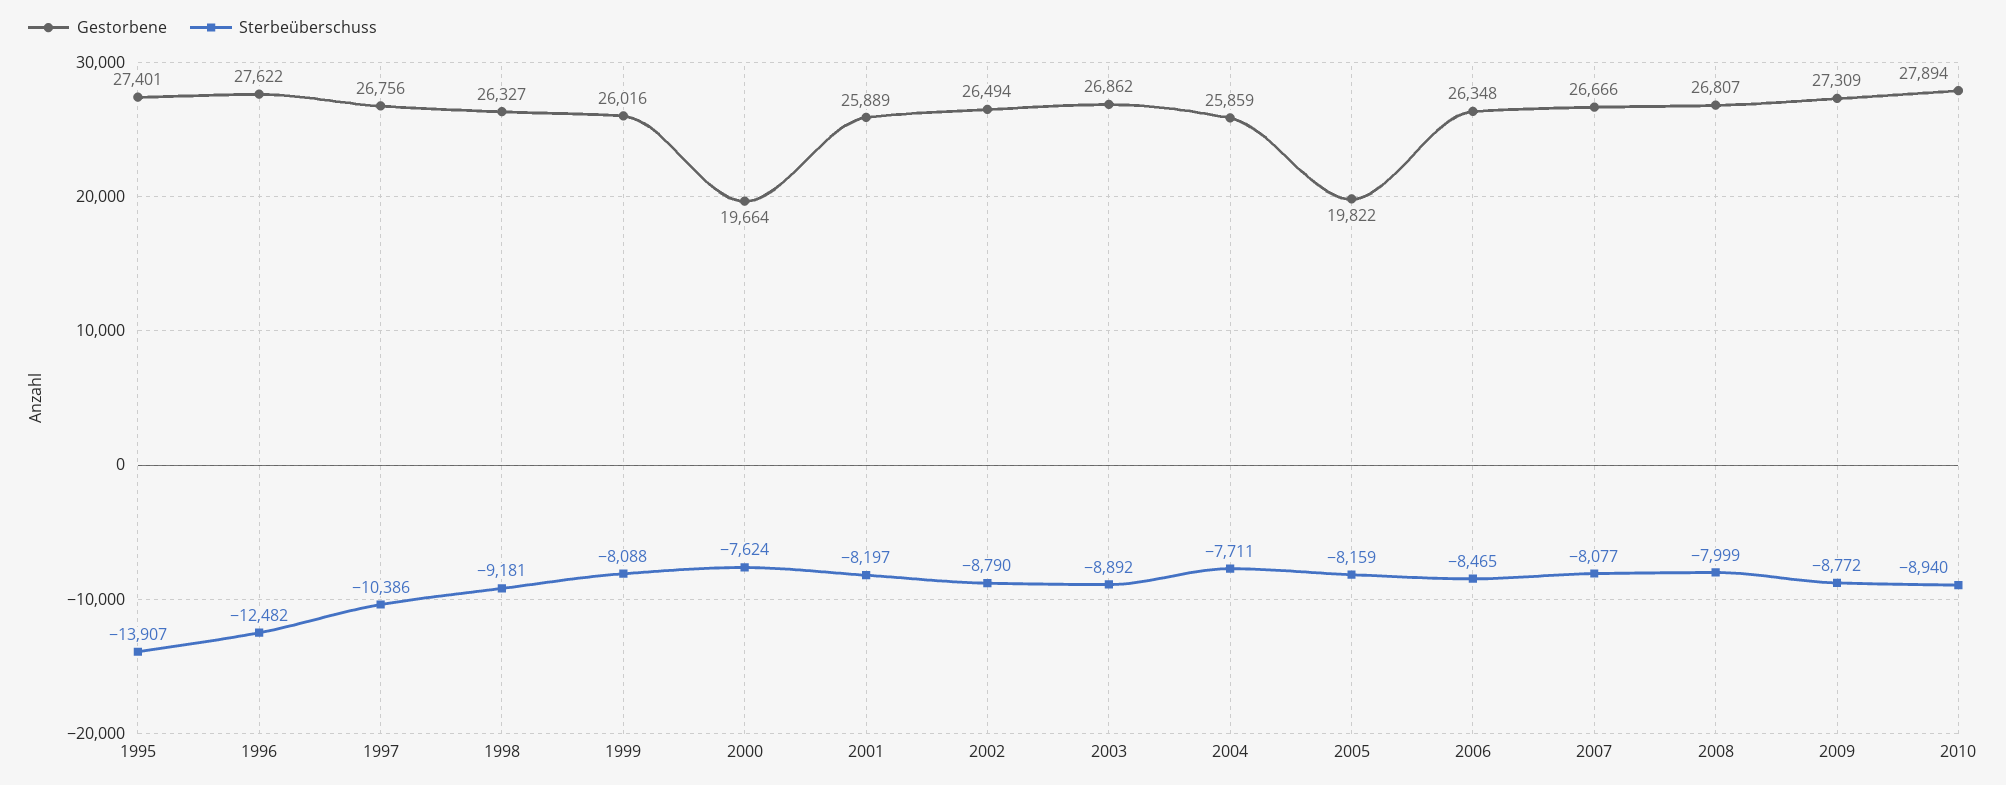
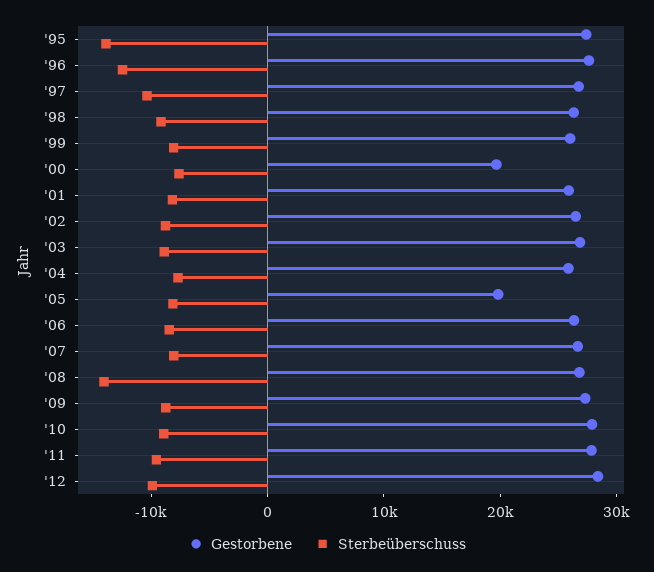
Sterbeüberschuss, 2008: -7999 -> -14000
Gestorbene, '11: none -> 28000
Sterbeüberschuss, '11: none -> -10000
Gestorbene, '12: none -> 28000
Sterbeüberschuss, '12: none -> -10000

